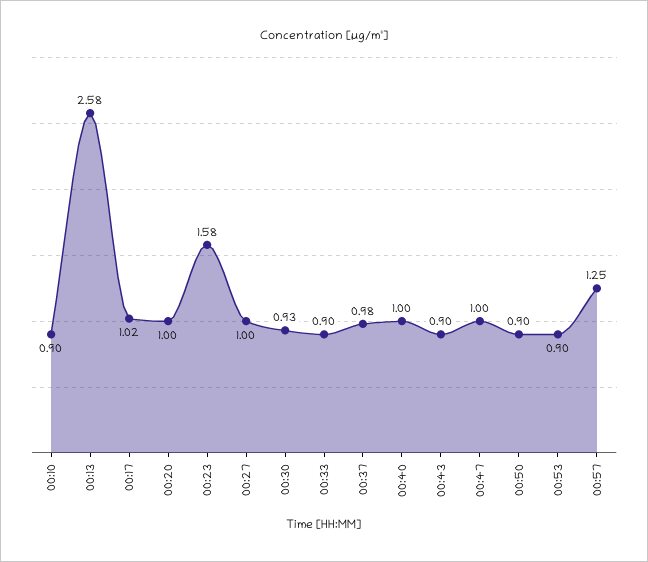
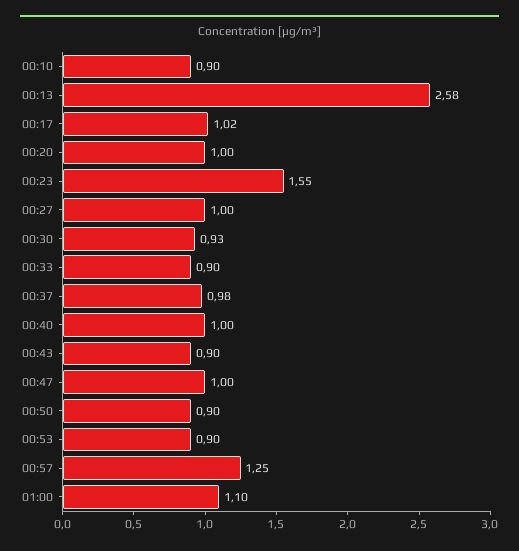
00:23: 1.58 -> 1.55
01:00: none -> 1.1

